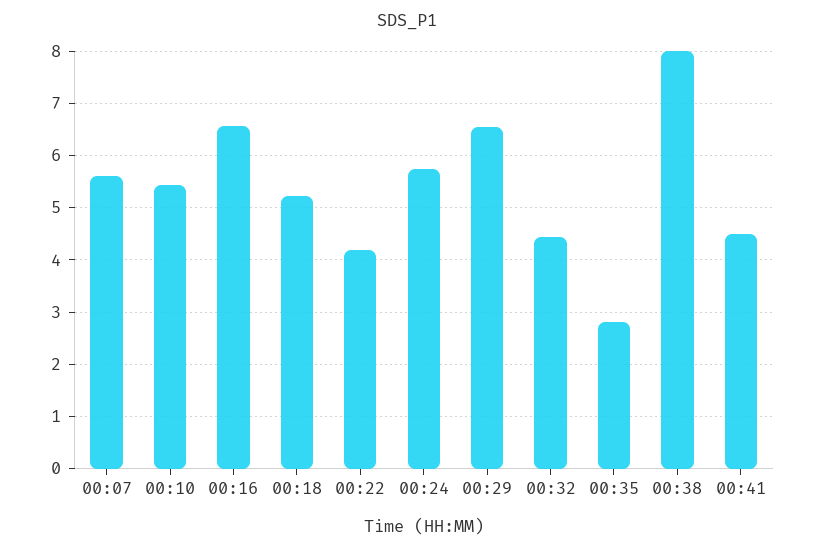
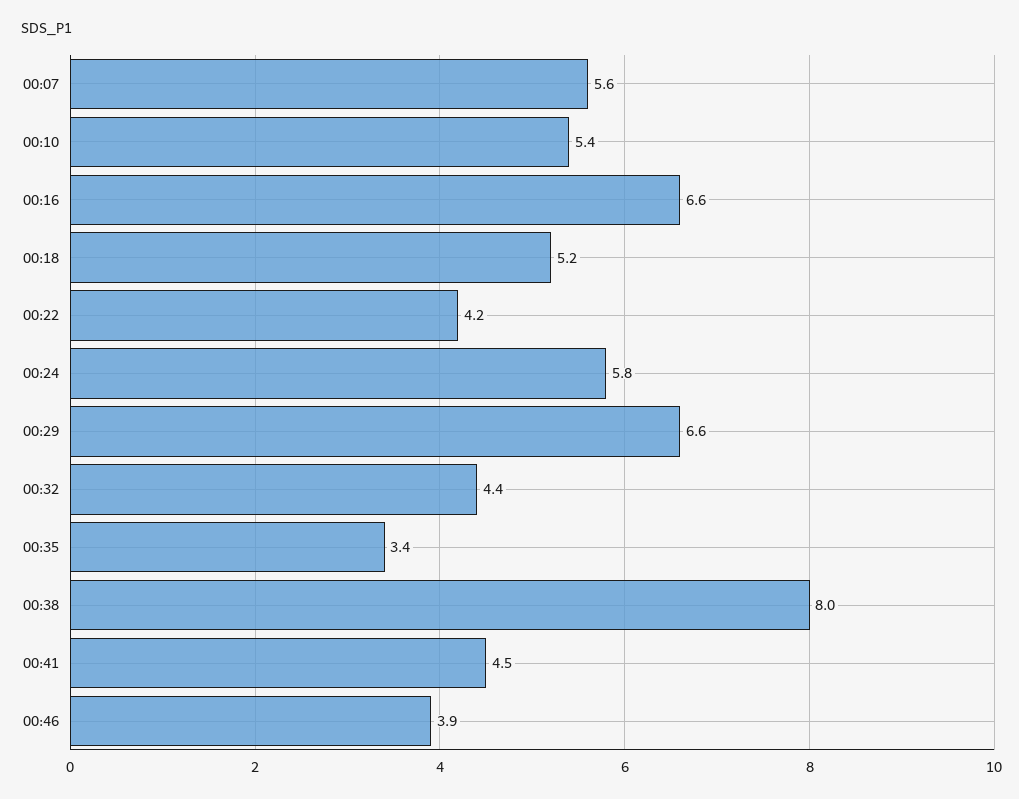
00:35: 2.8 -> 3.4
00:46: none -> 3.9

